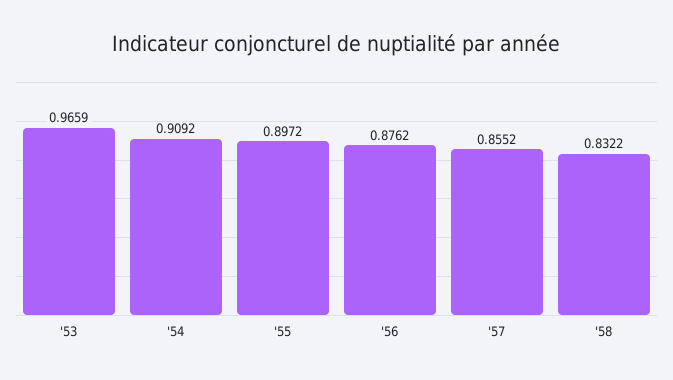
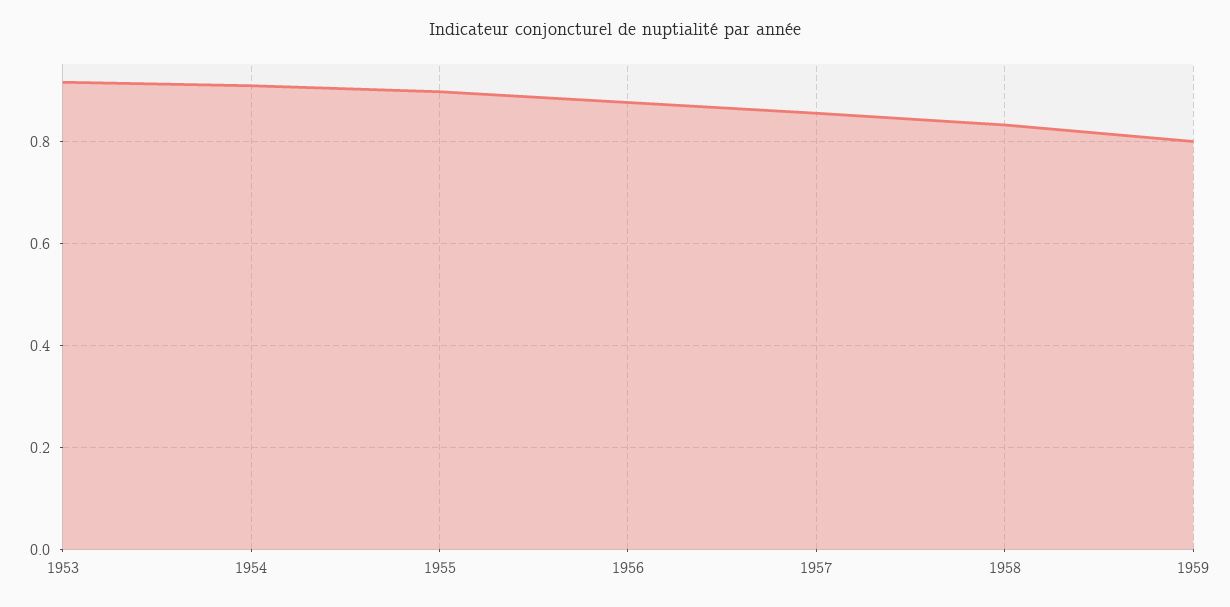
'53: 0.9659 -> 0.92
1959: none -> 0.8

